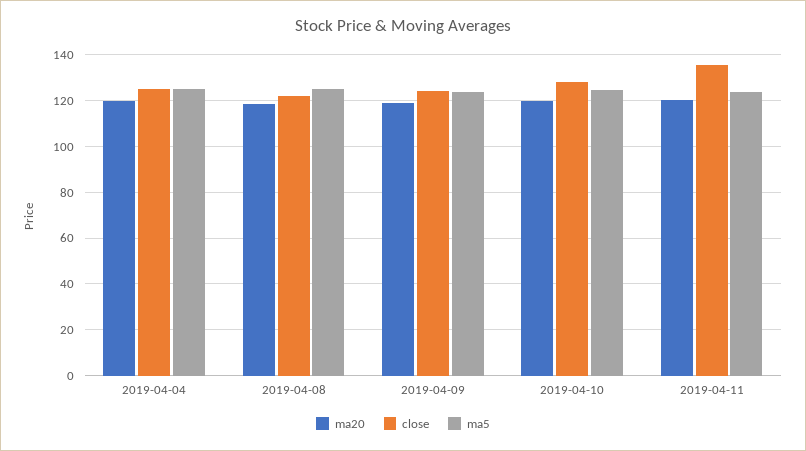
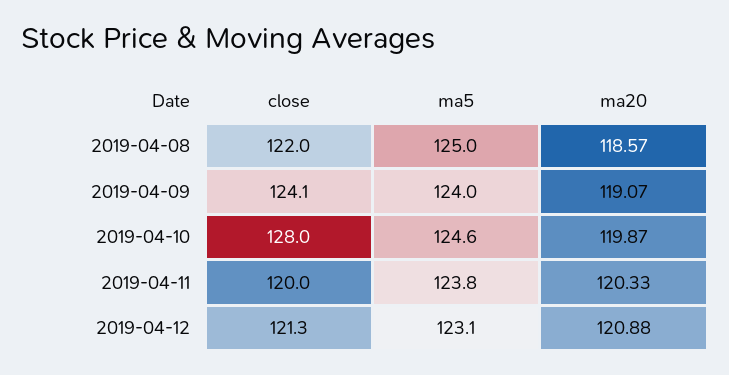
ma20, 2019-04-04: 120 -> none
close, 2019-04-04: 125 -> none
ma5, 2019-04-04: 125 -> none
close, 2019-04-11: 135 -> 120
close, 2019-04-12: none -> 121.3
ma5, 2019-04-12: none -> 123.1
ma20, 2019-04-12: none -> 120.88

